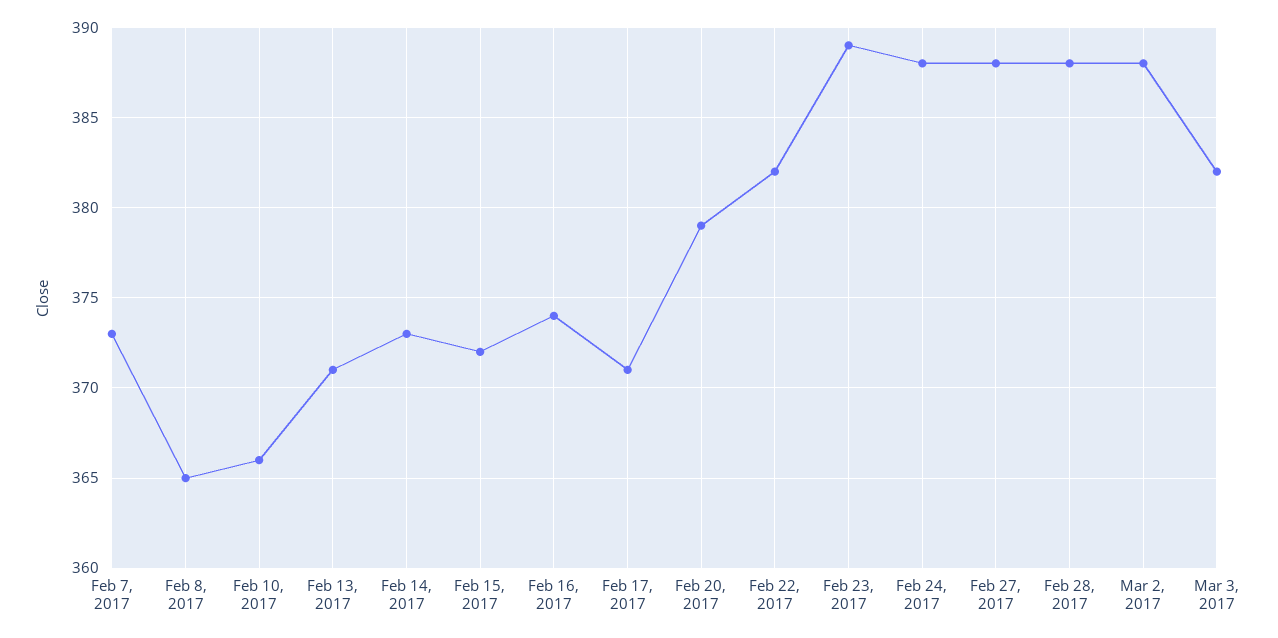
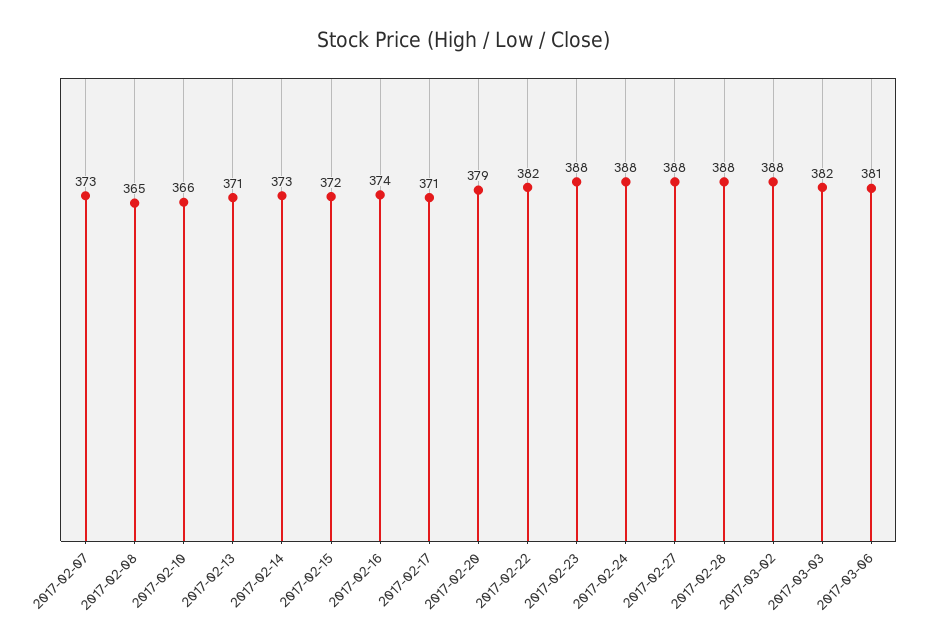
Feb 23, 2017: 389 -> 388
2017-03-06: none -> 381

